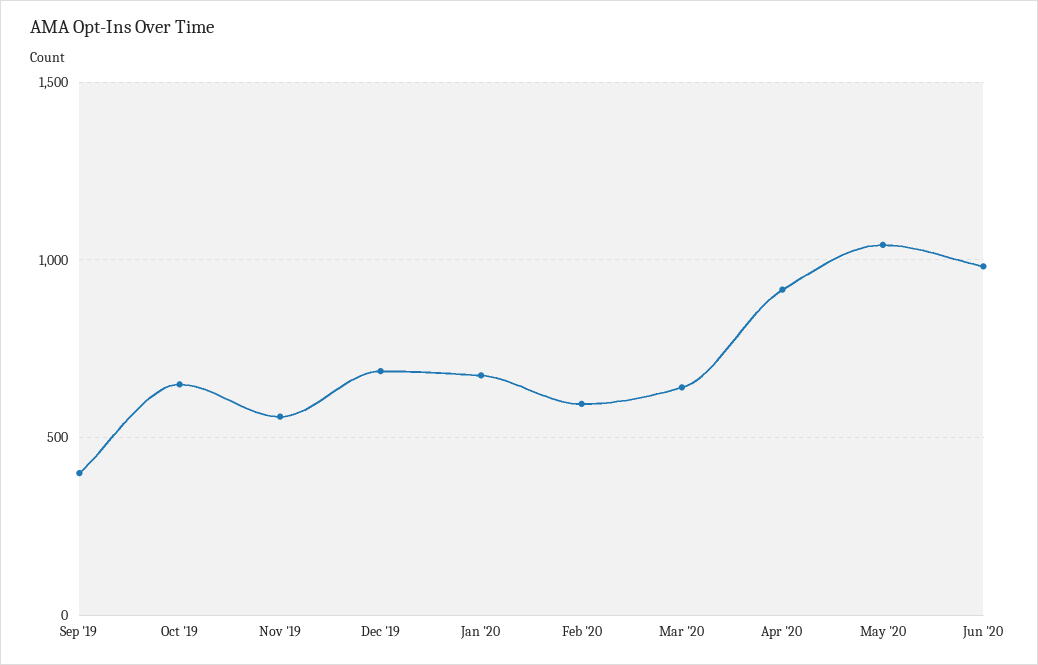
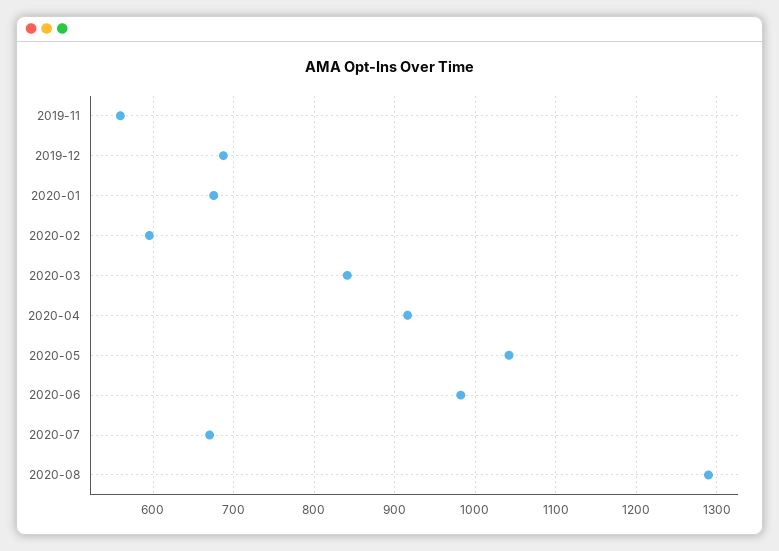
Sep '19: 400 -> none
Oct '19: 650 -> none
Mar '20: 650 -> 840
2020-07: none -> 670
2020-08: none -> 1290

